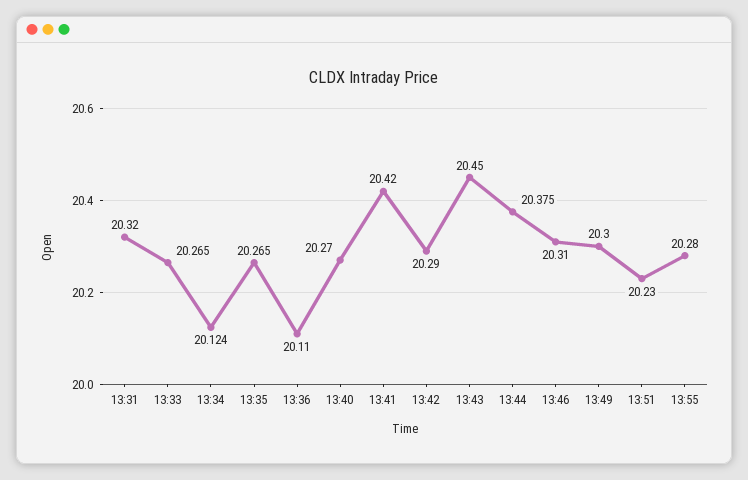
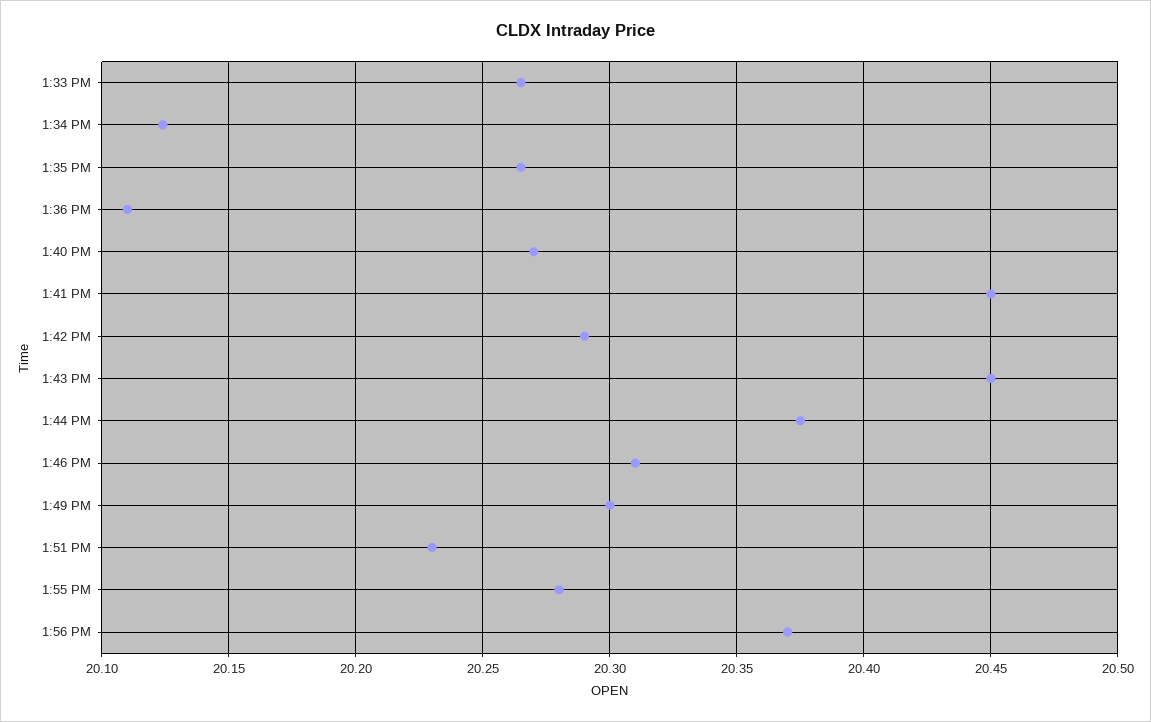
13:31: 20.32 -> none
13:41: 20.42 -> 20.45
1:56 PM: none -> 20.37

